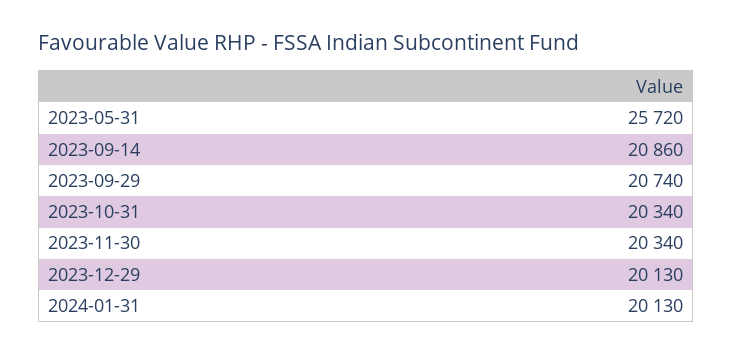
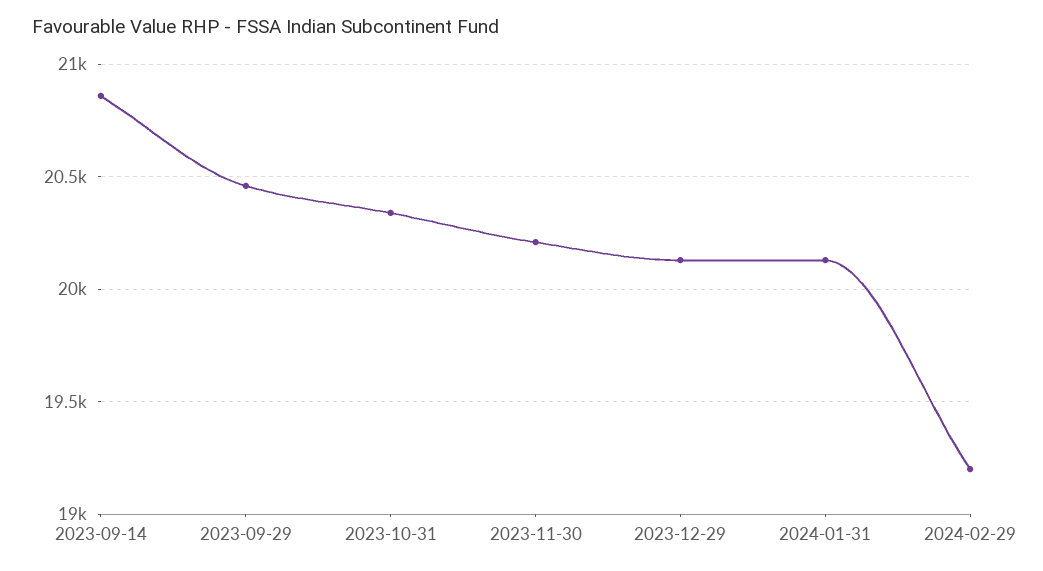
2023-05-31: 25720 -> none
2023-09-29: 20740 -> 20450
2023-11-30: 20340 -> 20200
2024-02-29: none -> 19200

